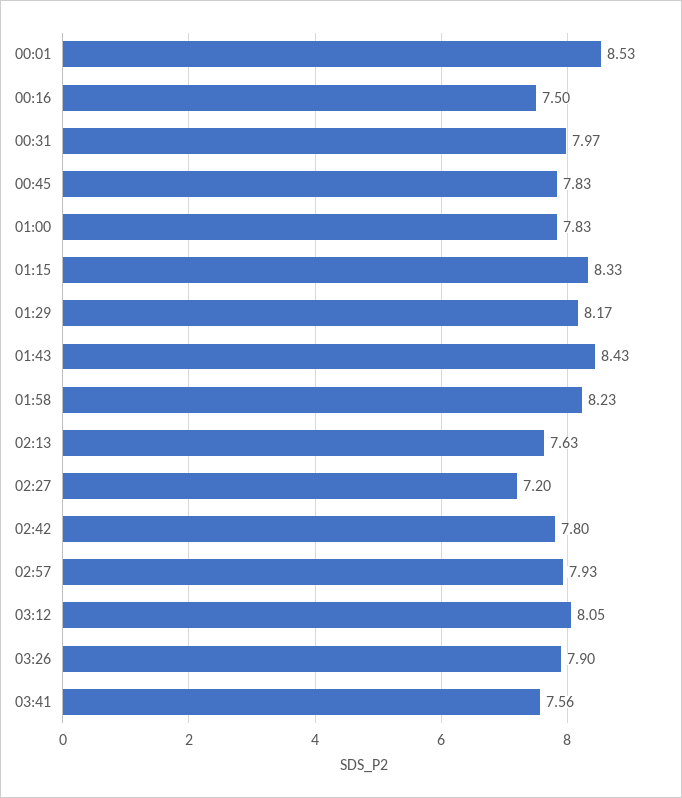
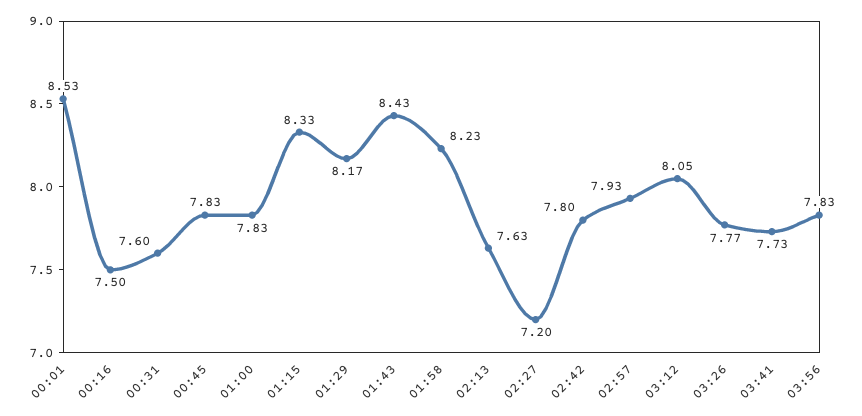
00:31: 7.97 -> 7.6
03:26: 7.9 -> 7.77
03:41: 7.56 -> 7.73
03:56: none -> 7.83

